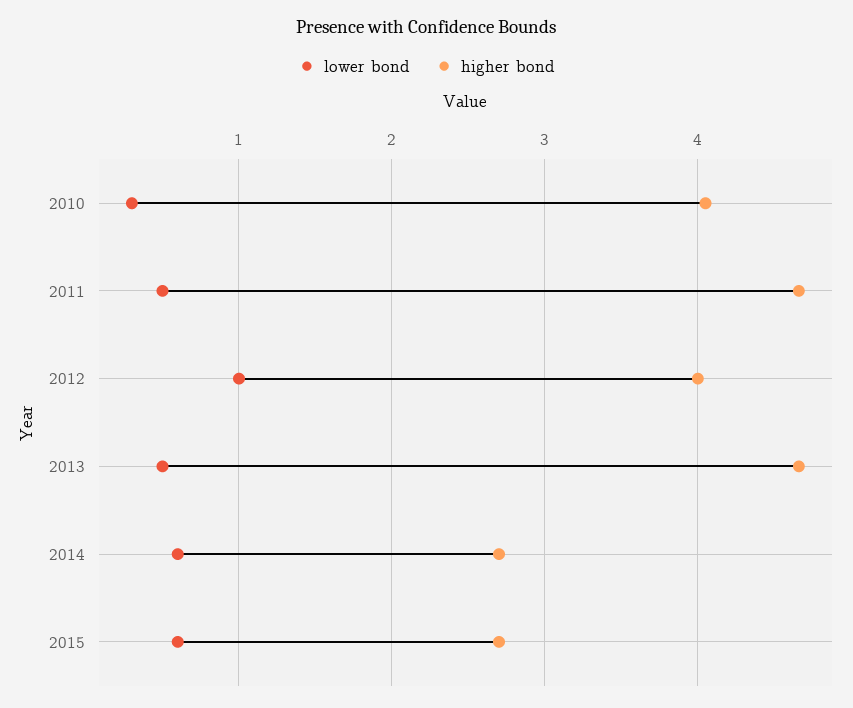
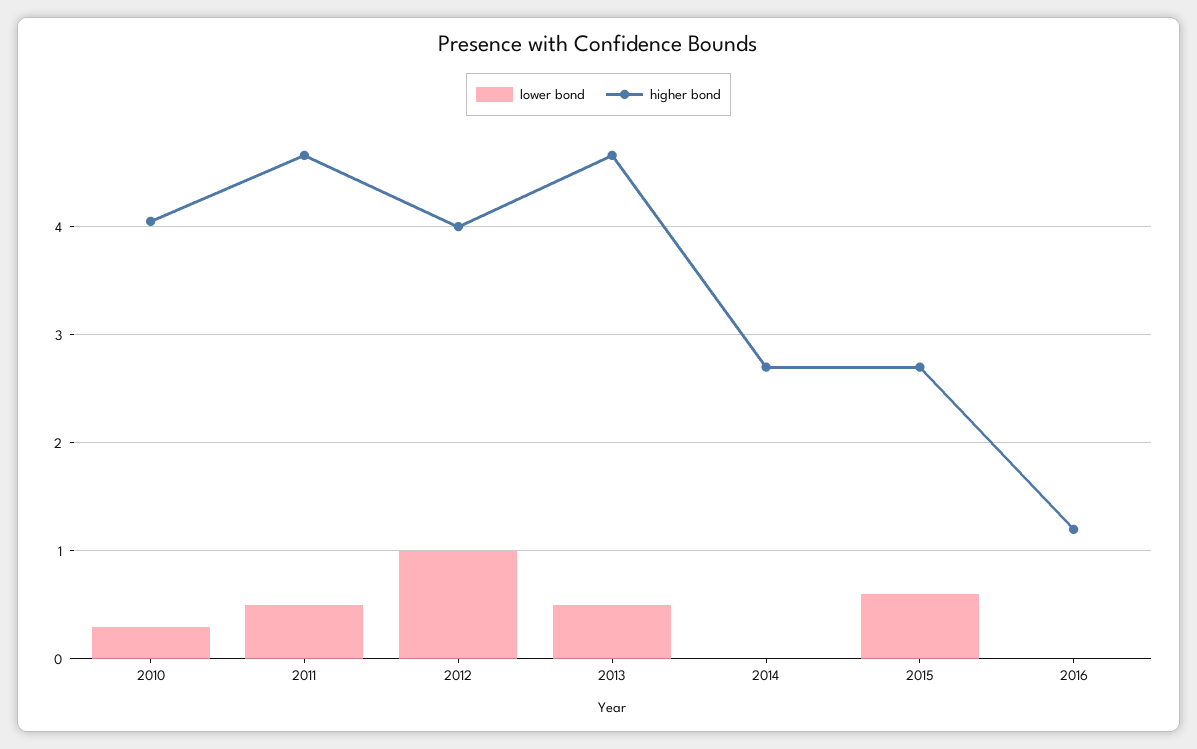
lower bond, 2014: 0.6 -> 0
lower bond, 2016: none -> 0
higher bond, 2016: none -> 1.2

